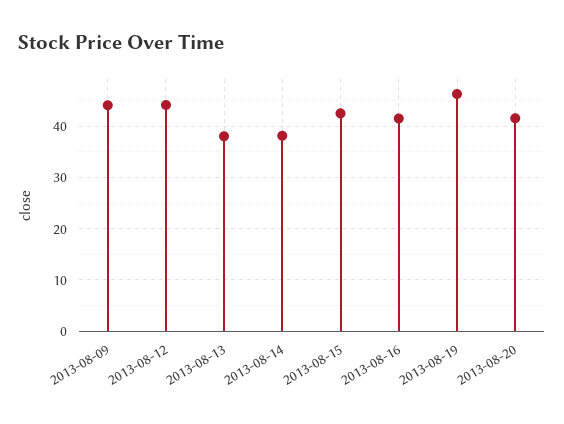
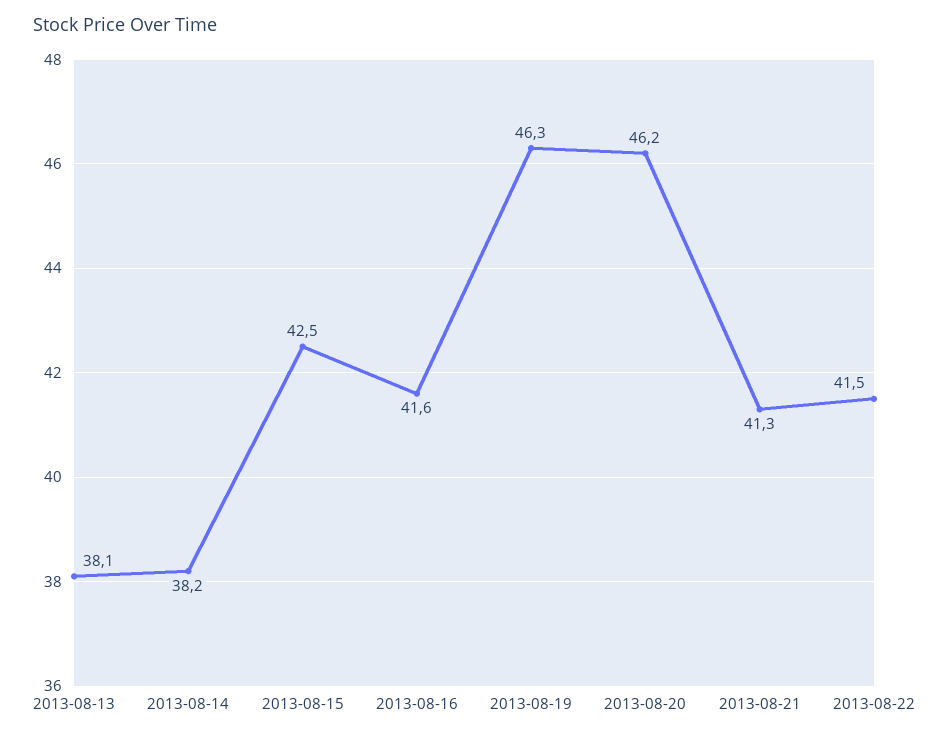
2013-08-09: 44 -> none
2013-08-12: 44 -> none
2013-08-20: 42 -> 46.2
2013-08-21: none -> 41.3
2013-08-22: none -> 41.5

